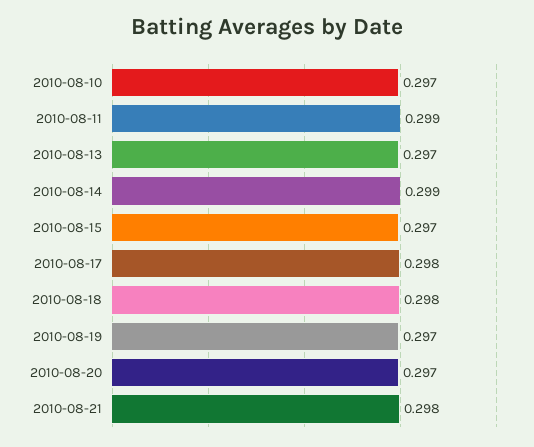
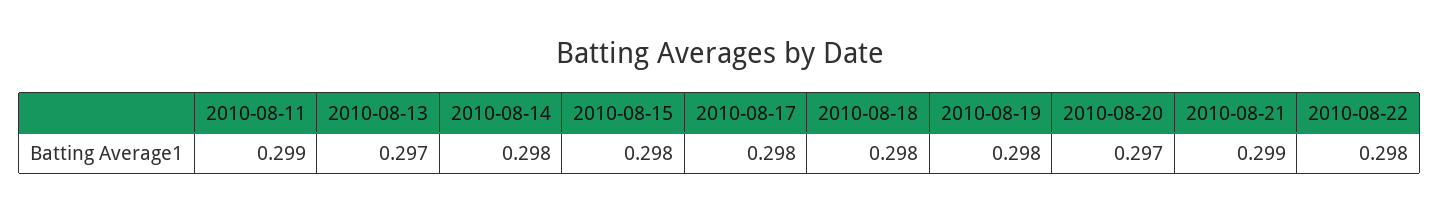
2010-08-10: 0.297 -> none
2010-08-14: 0.299 -> 0.298
2010-08-15: 0.297 -> 0.298
2010-08-19: 0.297 -> 0.298
2010-08-21: 0.298 -> 0.299
2010-08-22: none -> 0.298

